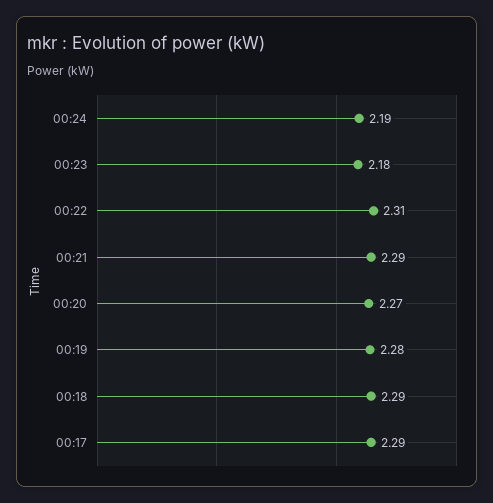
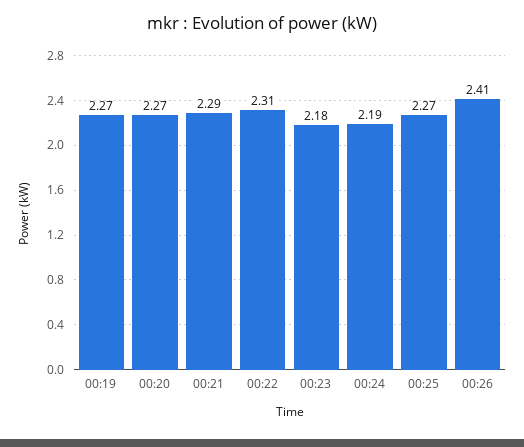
00:19: 2.28 -> 2.27
00:18: 2.29 -> none
00:17: 2.29 -> none
00:25: none -> 2.27
00:26: none -> 2.41

